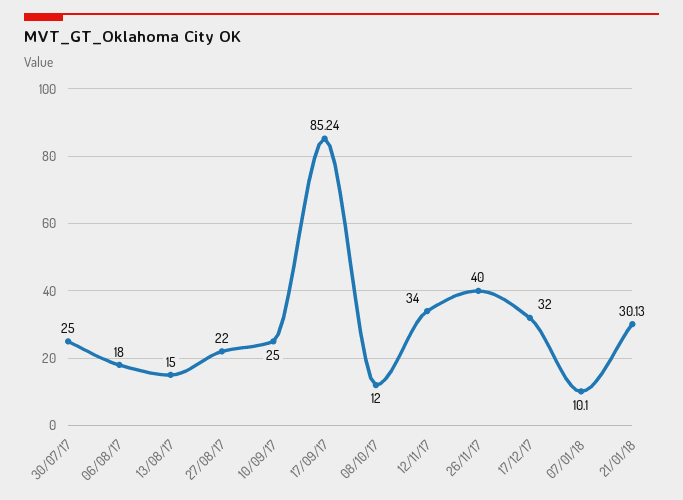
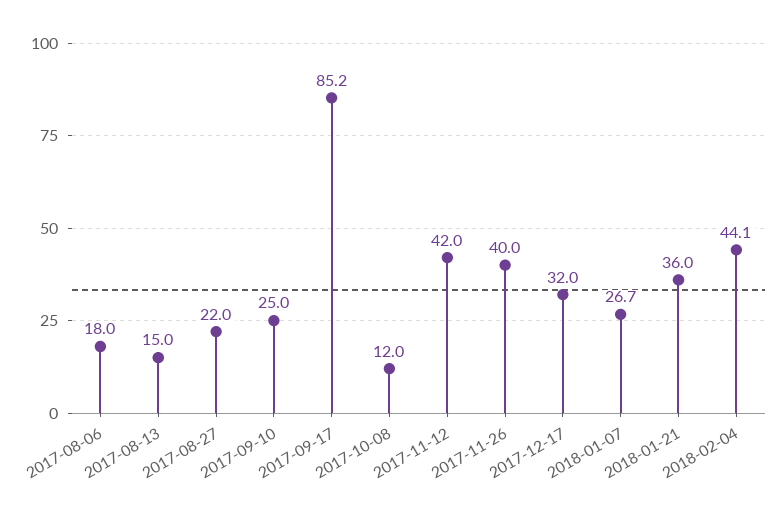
30/07/17: 25 -> none
12/11/17: 34 -> 42
07/01/18: 10.1 -> 26.7
21/01/18: 30.13 -> 36
2018-02-04: none -> 44.1

